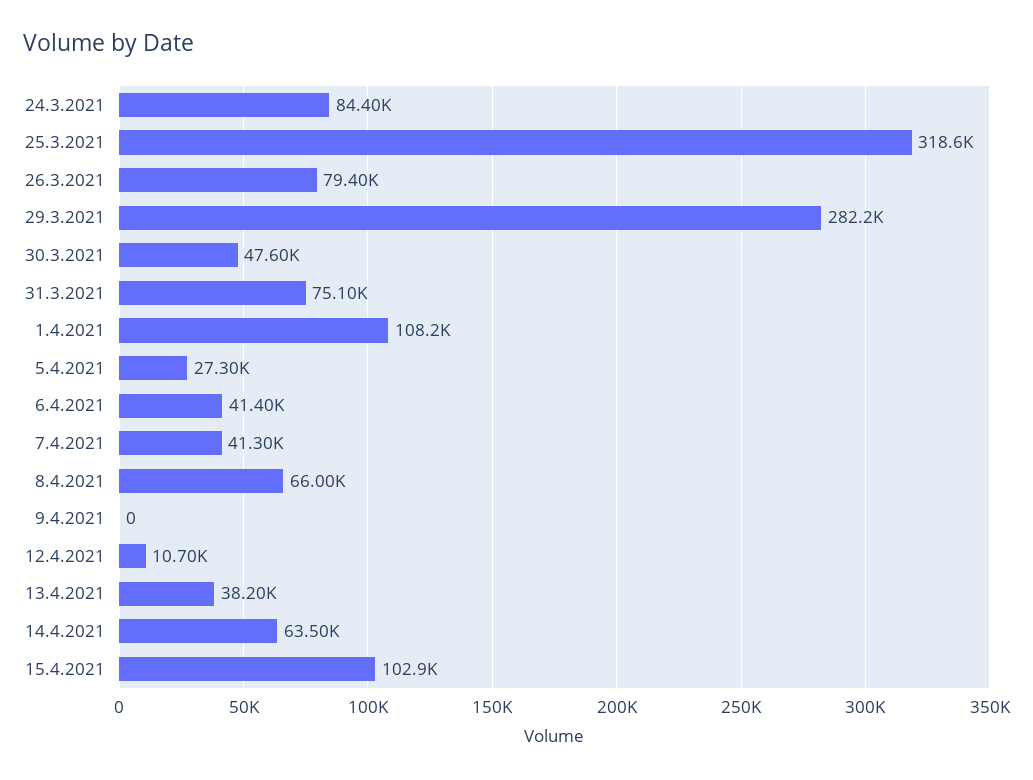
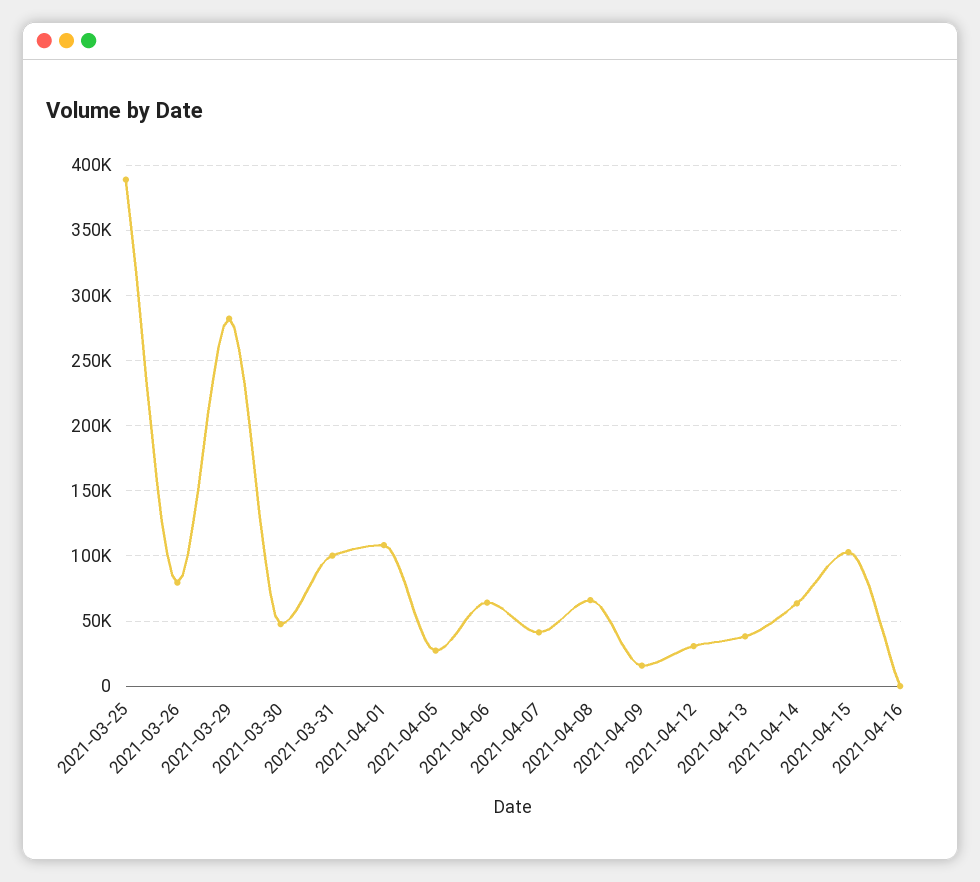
24.3.2021: 84400 -> none
25.3.2021: 318600 -> 390000
31.3.2021: 75100 -> 100000
6.4.2021: 41400 -> 65000
9.4.2021: 0 -> 15000
12.4.2021: 10700 -> 30000
2021-04-16: none -> 0

